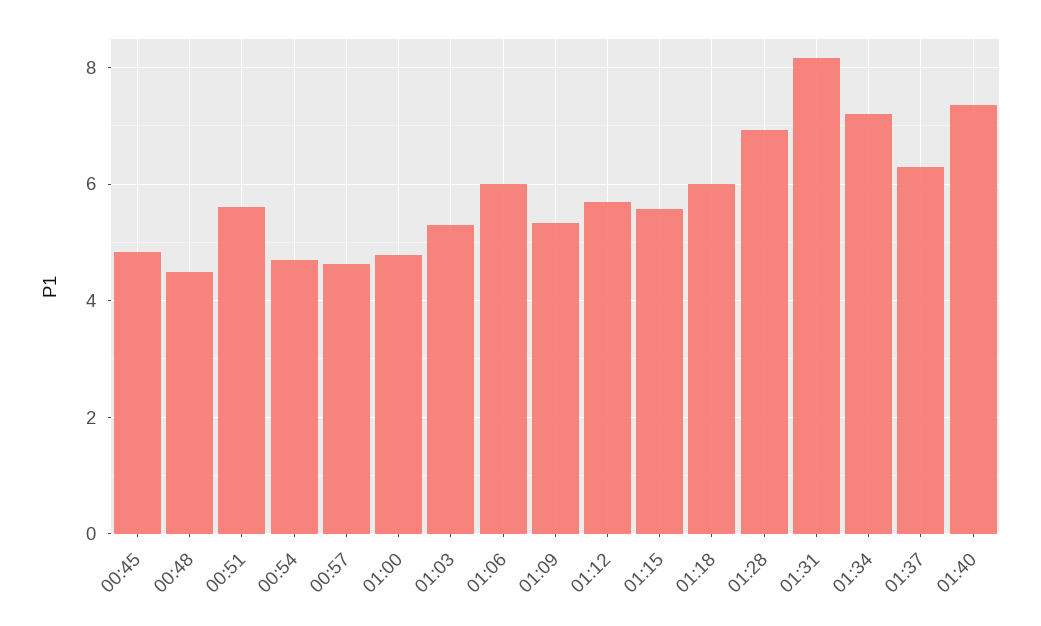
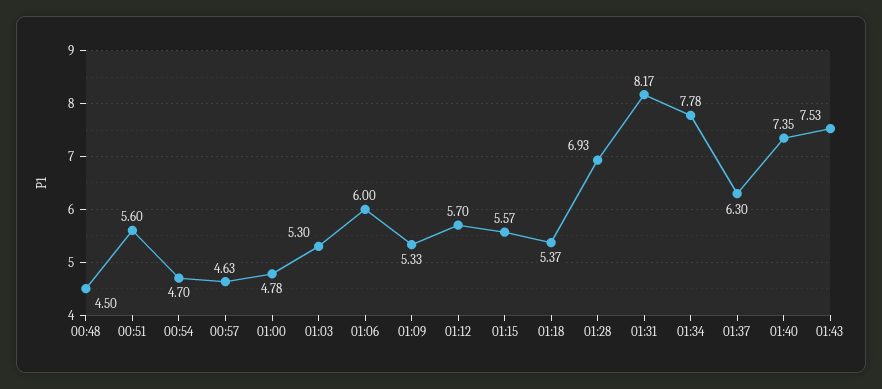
00:45: 4.8 -> none
01:18: 6 -> 5.37
01:34: 7.2 -> 7.78
01:43: none -> 7.53

